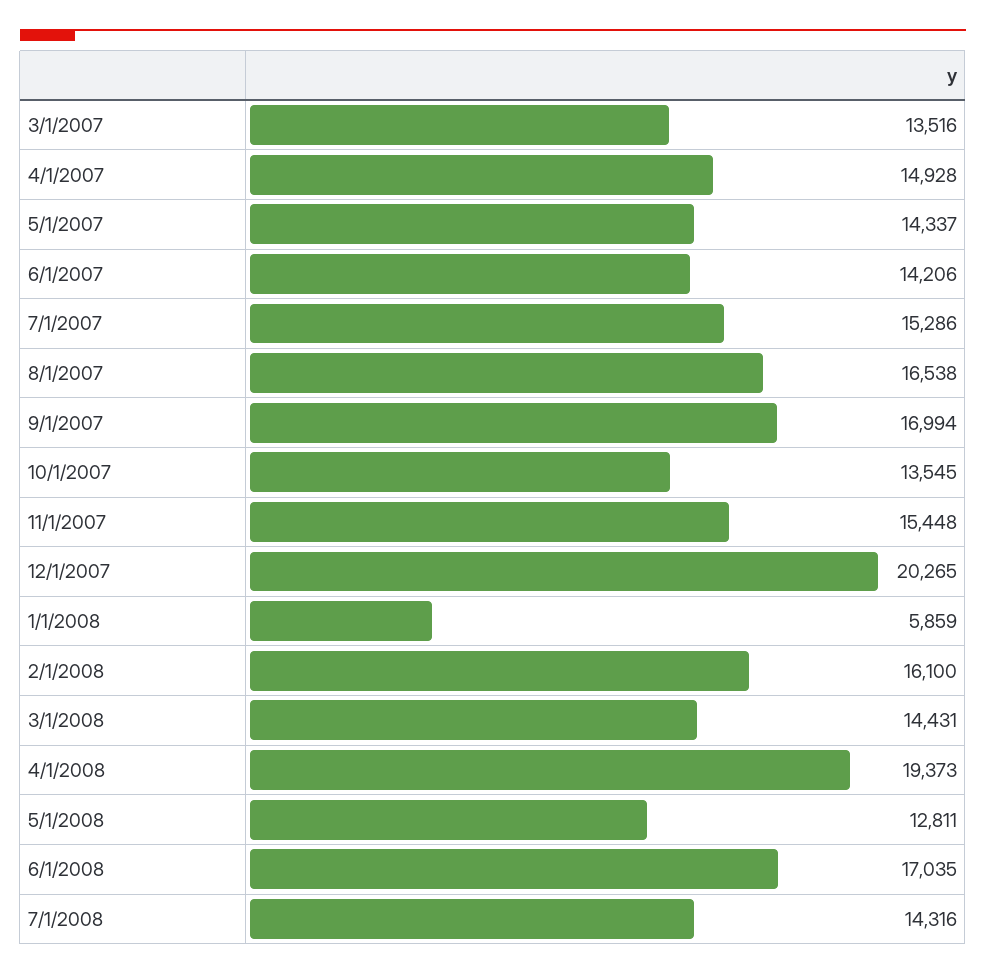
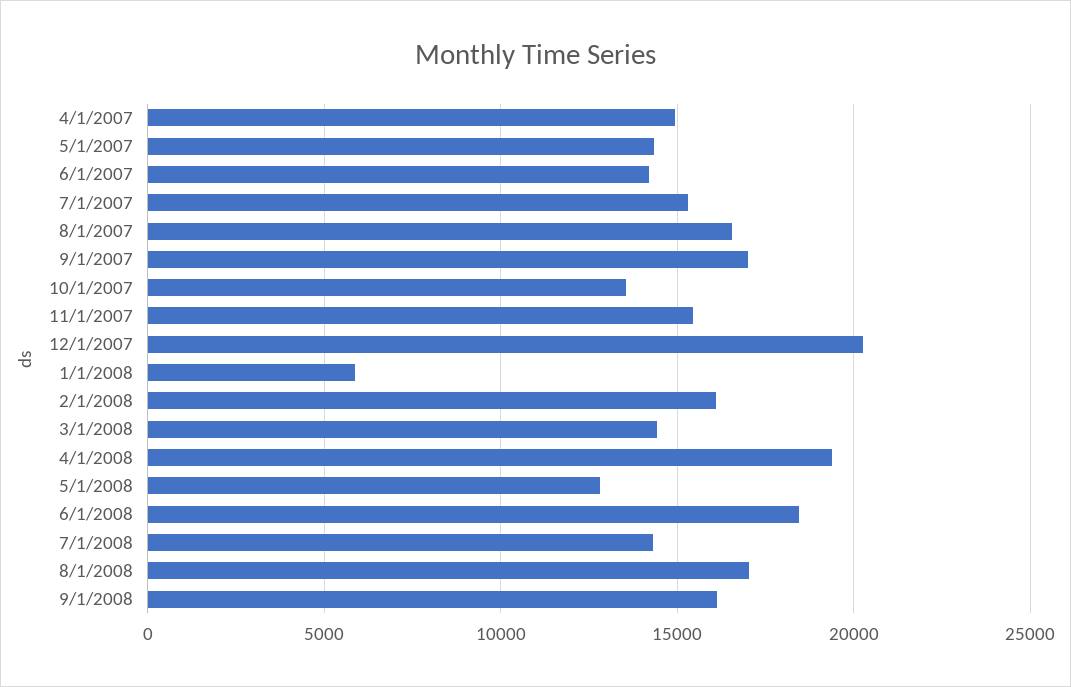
3/1/2007: 13516 -> none
6/1/2008: 17035 -> 18500
8/1/2008: none -> 17000
9/1/2008: none -> 16000

